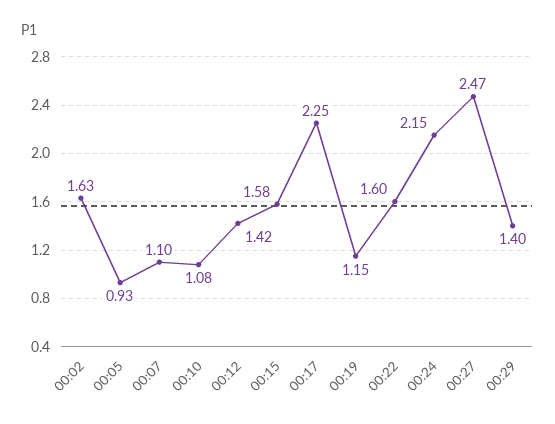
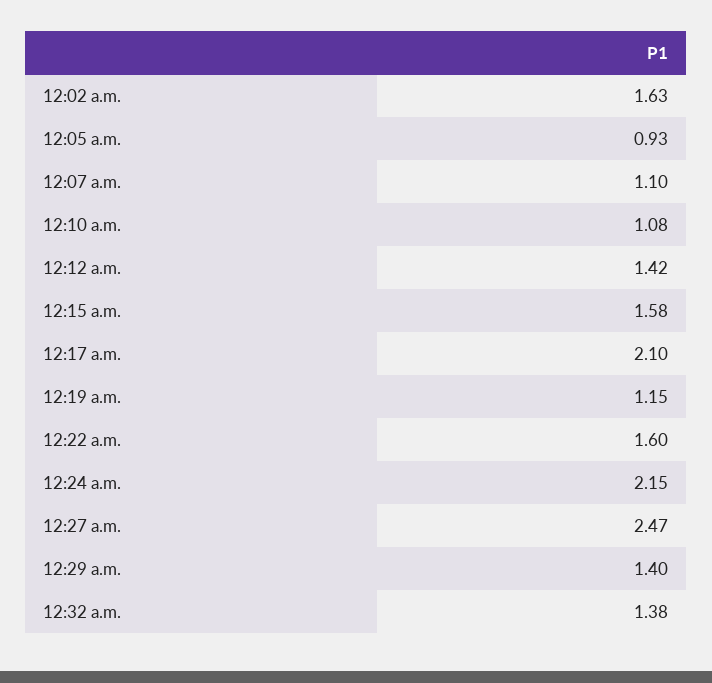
00:17: 2.25 -> 2.1
12:32 a.m.: none -> 1.38

